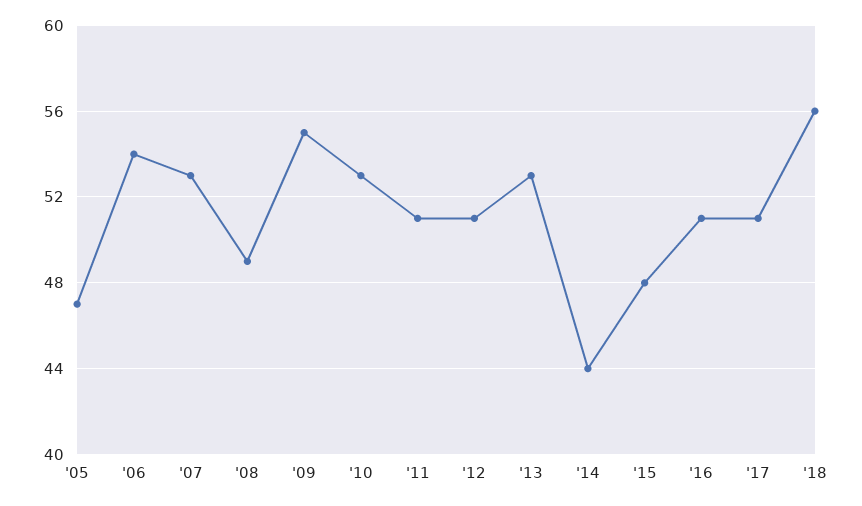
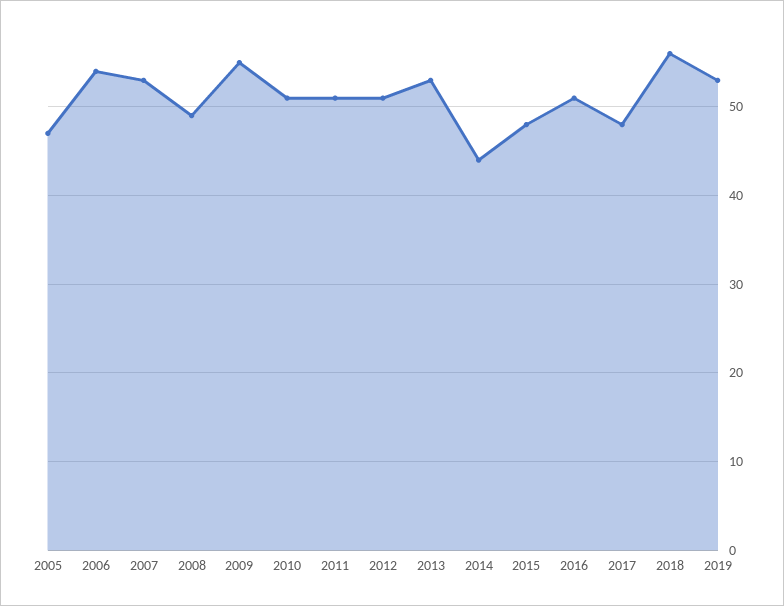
'10: 53 -> 51
'17: 51 -> 48
2019: none -> 53

